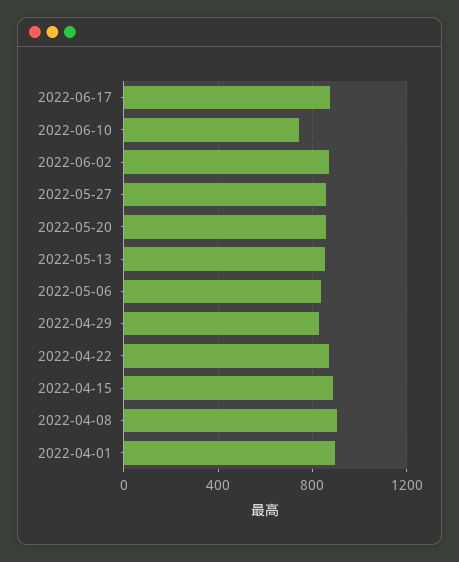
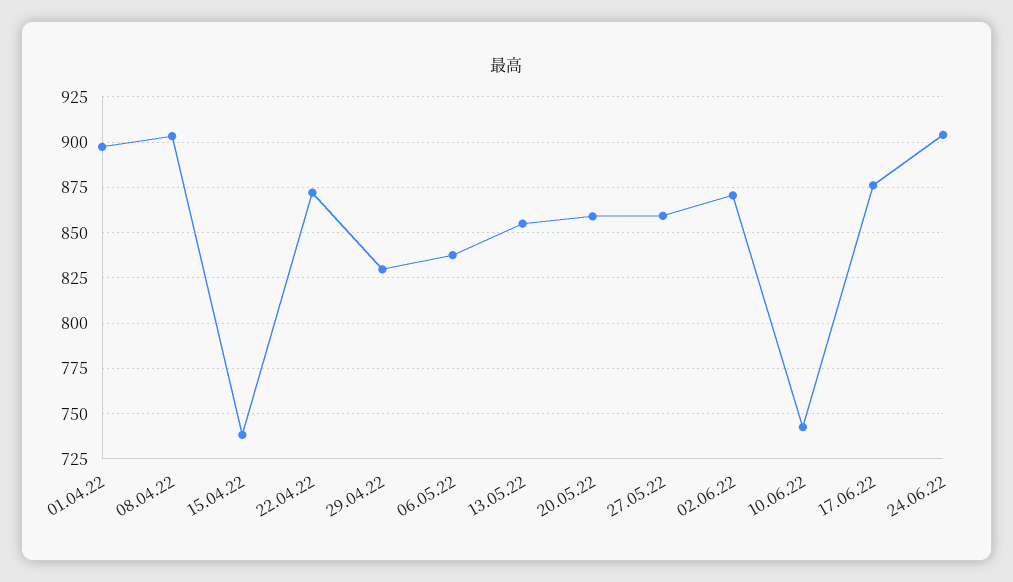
2022-04-15: 900 -> 740
24.06.22: none -> 905

